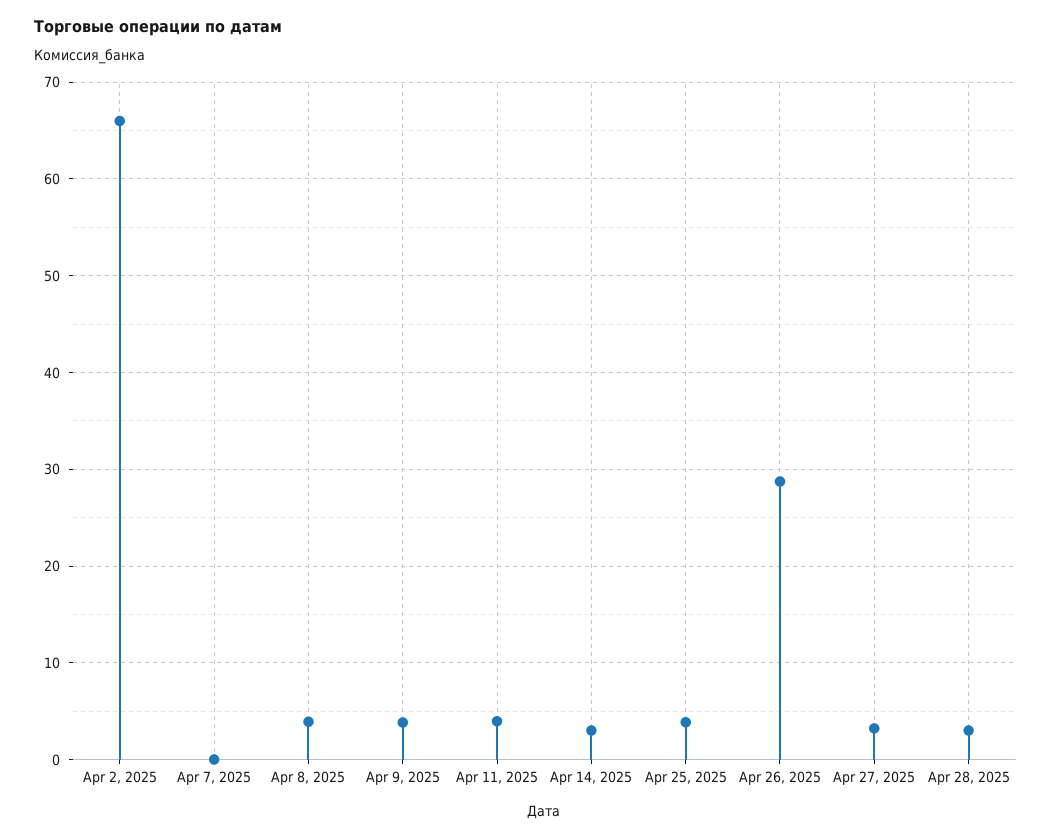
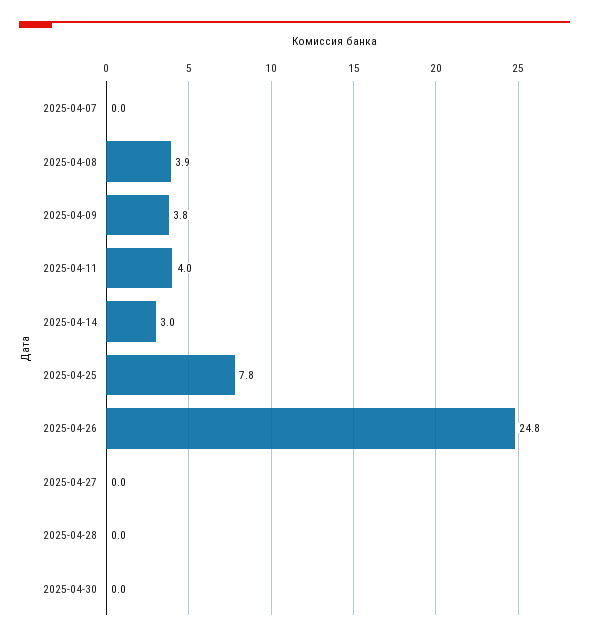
Apr 2, 2025: 66 -> none
Apr 25, 2025: 4 -> 7.8
Apr 26, 2025: 29 -> 24.8
Apr 27, 2025: 3 -> 0
Apr 28, 2025: 3 -> 0
2025-04-30: none -> 0

